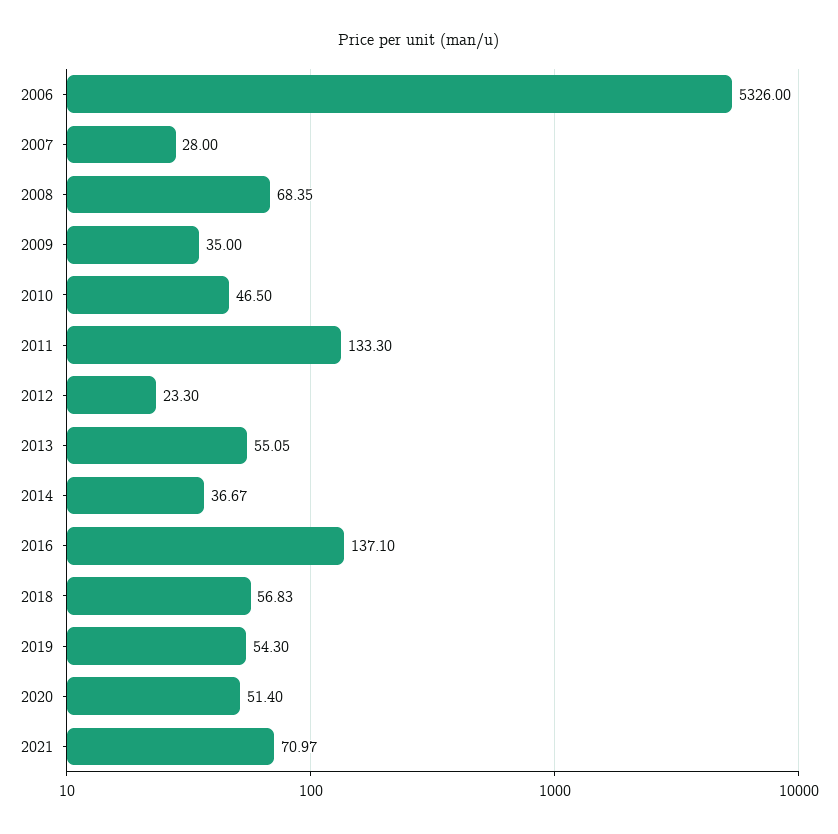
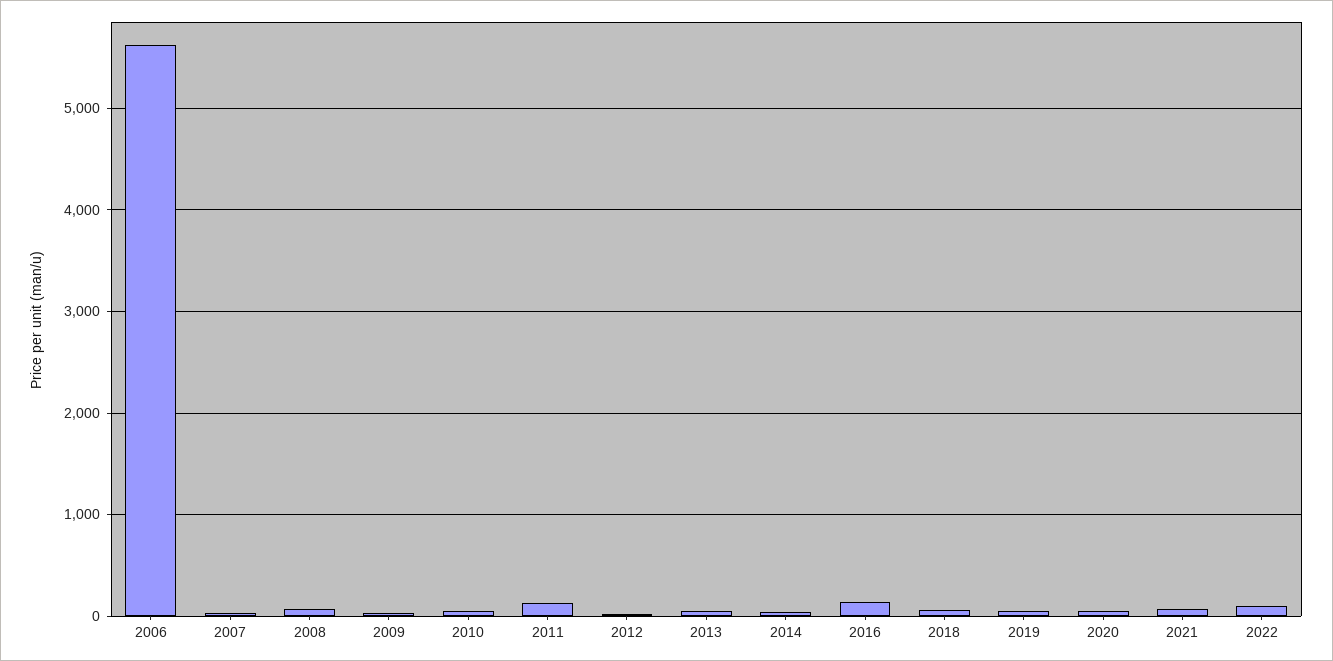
2006: 5326 -> 5600
2022: none -> 100

